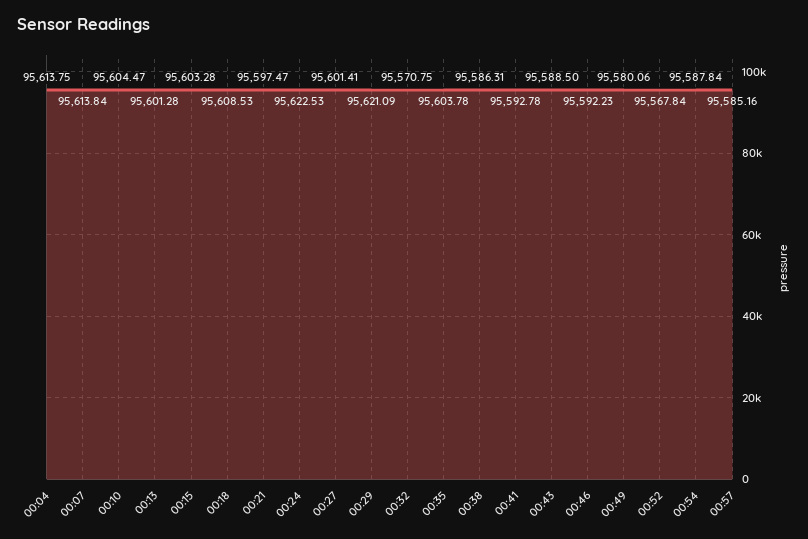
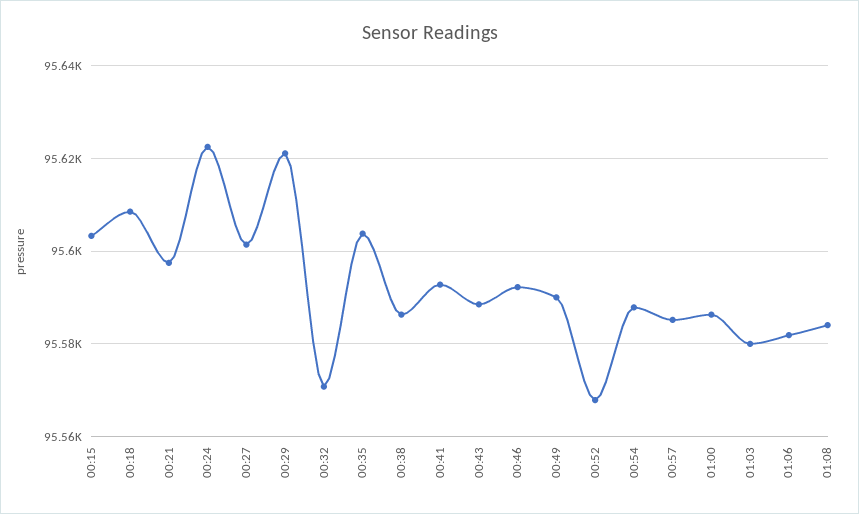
00:04: 95613.75 -> none
00:07: 95613.84 -> none
00:10: 95604.47 -> none
00:13: 95601.28 -> none
00:49: 95580.06 -> 95590
01:00: none -> 95586
01:03: none -> 95580
01:06: none -> 95582
01:08: none -> 95584

